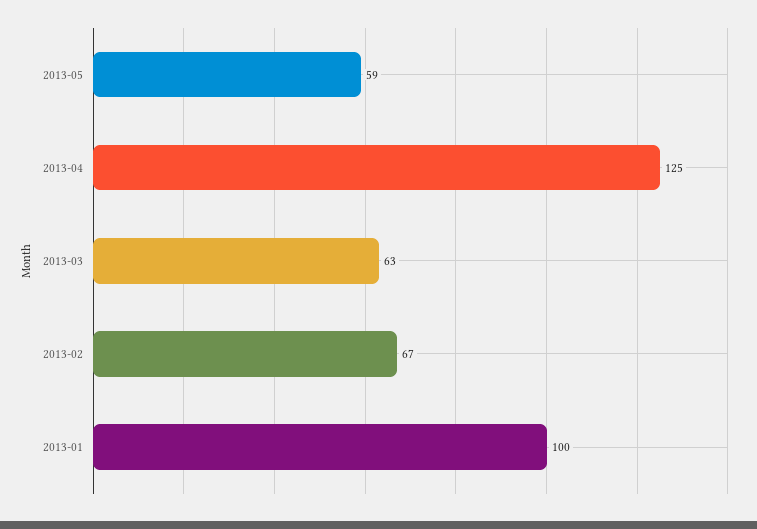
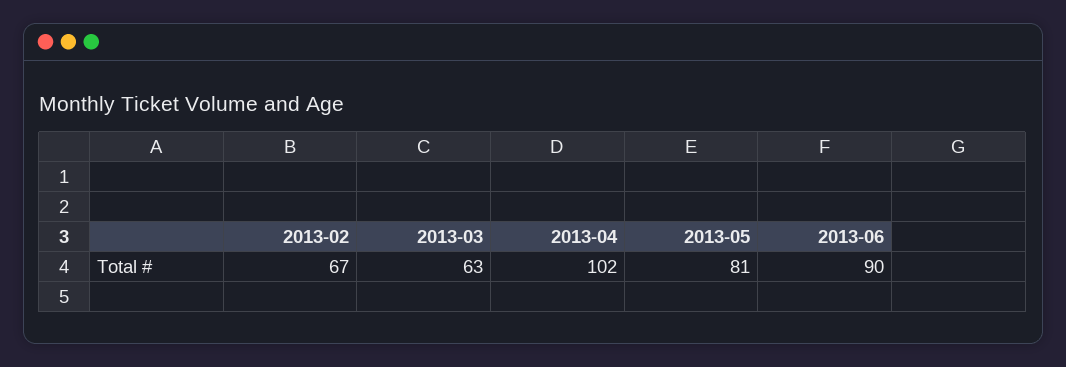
2013-05: 59 -> 81
2013-04: 125 -> 102
2013-01: 100 -> none
2013-06: none -> 90

